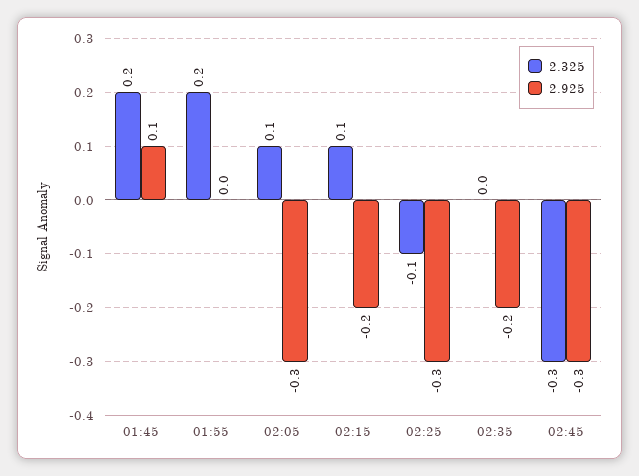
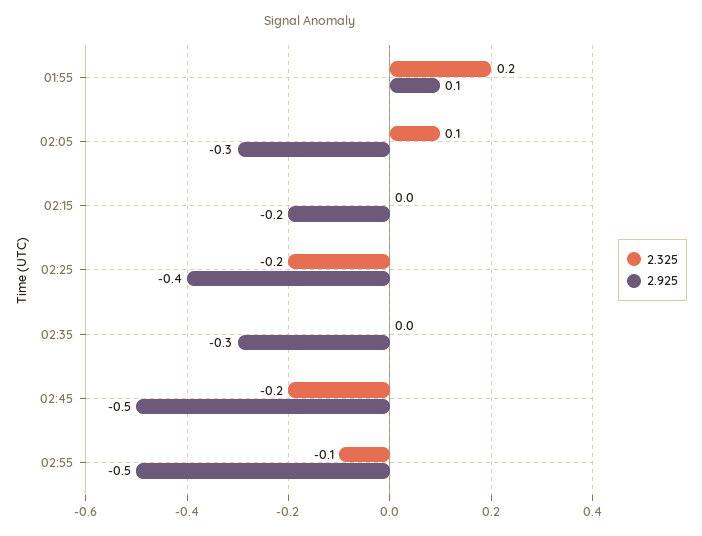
2.325, 01:45: 0.2 -> none
2.925, 01:45: 0.1 -> none
2.925, 01:55: 0 -> 0.1
2.325, 02:15: 0.1 -> 0
2.325, 02:25: -0.1 -> -0.2
2.925, 02:25: -0.3 -> -0.4
2.925, 02:35: -0.2 -> -0.3
2.325, 02:45: -0.3 -> -0.2
2.925, 02:45: -0.3 -> -0.5
2.325, 02:55: none -> -0.1
2.925, 02:55: none -> -0.5

